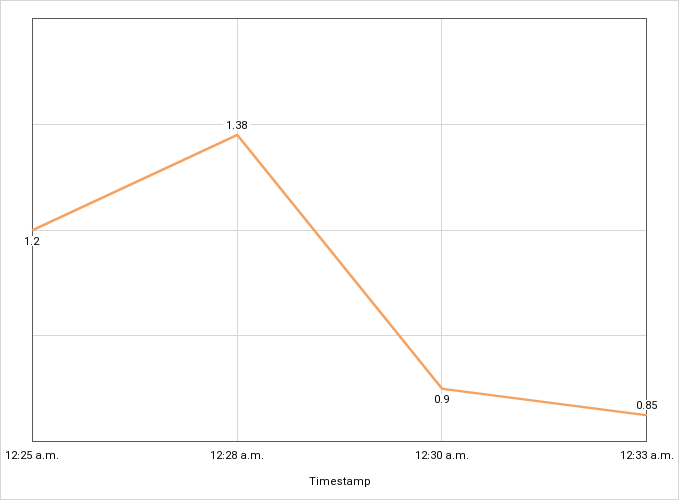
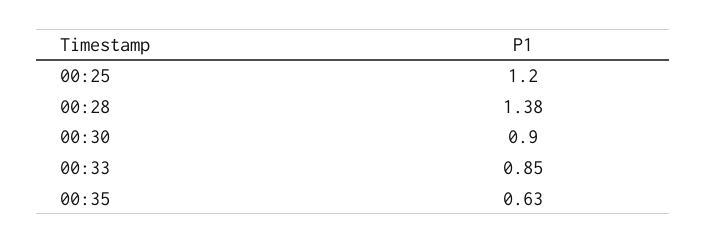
00:35: none -> 0.63

